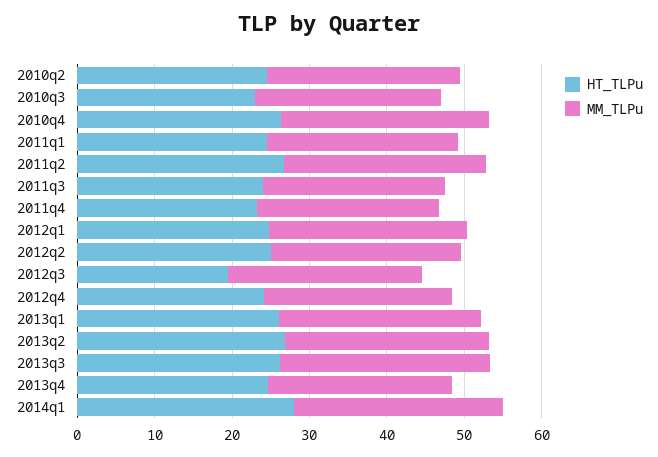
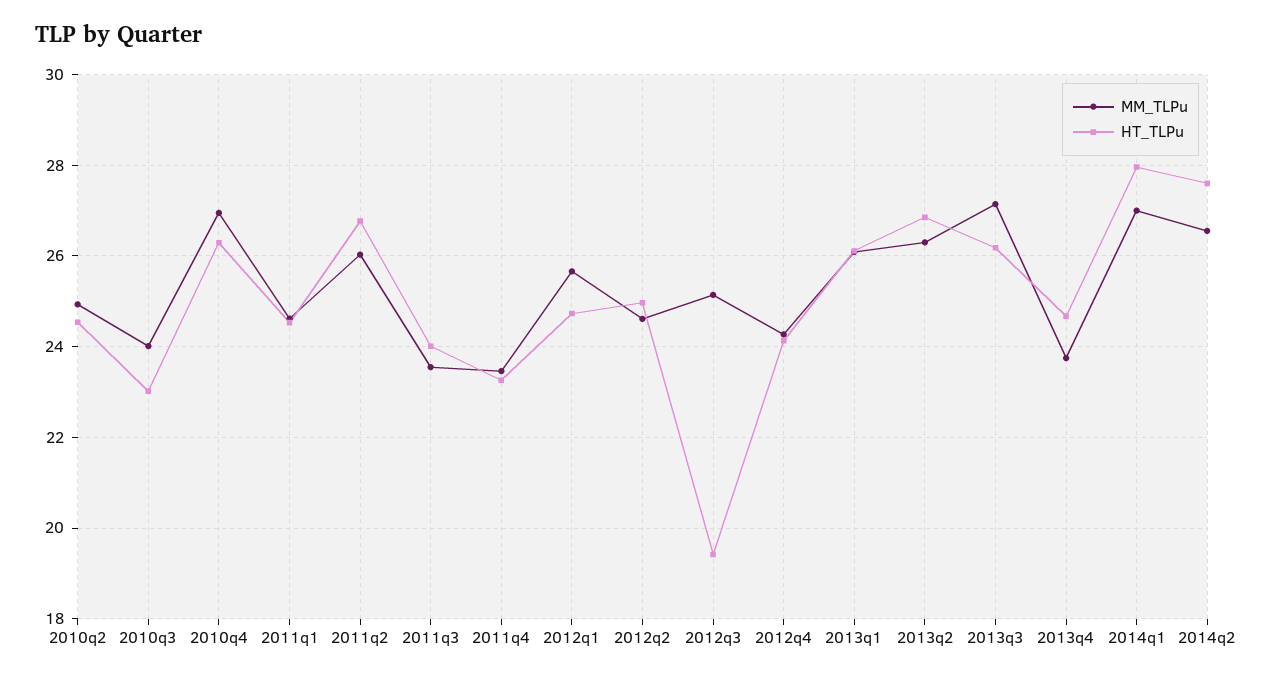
MM_TLPu, 2014q2: none -> 26.6
HT_TLPu, 2014q2: none -> 27.6

